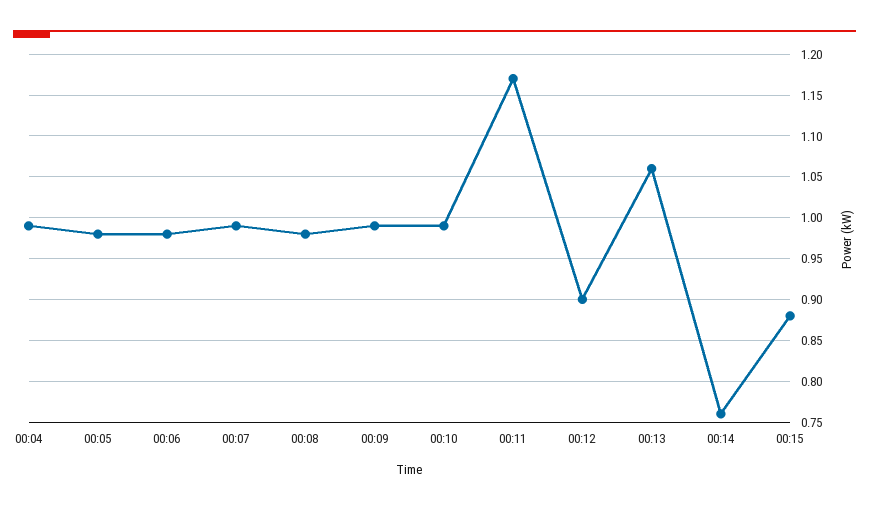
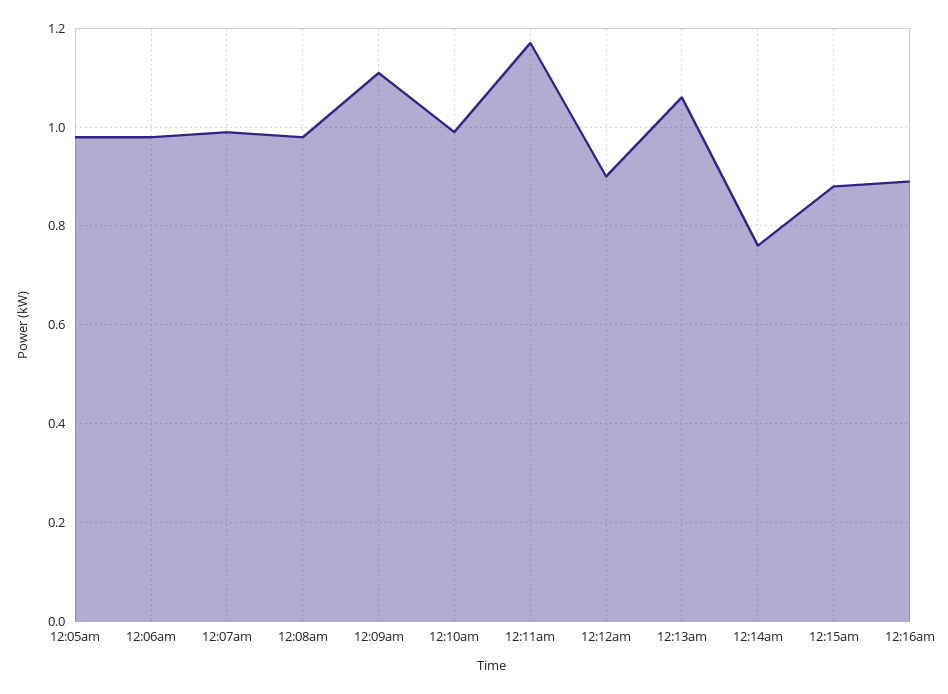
00:04: 0.99 -> none
00:09: 0.99 -> 1.1
12:16am: none -> 0.9

